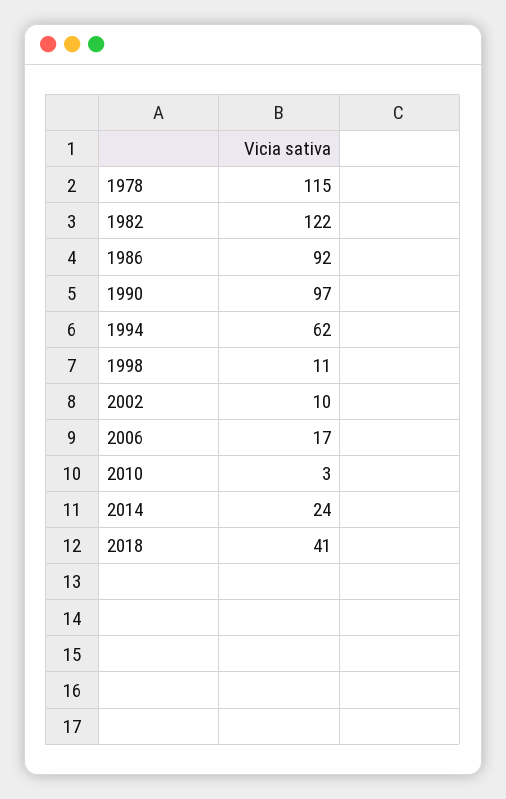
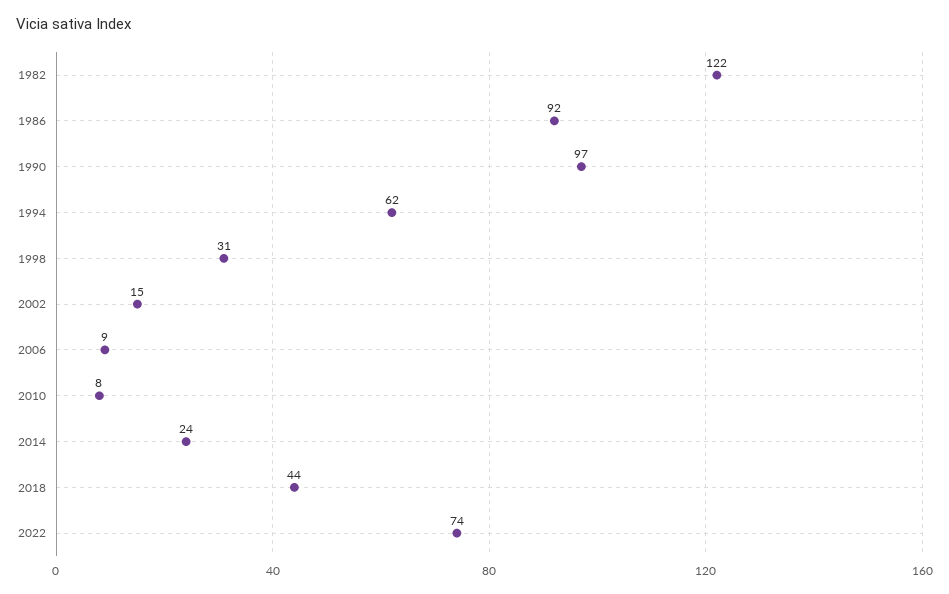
1978: 115 -> none
1998: 11 -> 31
2002: 10 -> 15
2006: 17 -> 9
2010: 3 -> 8
2018: 41 -> 44
2022: none -> 74

